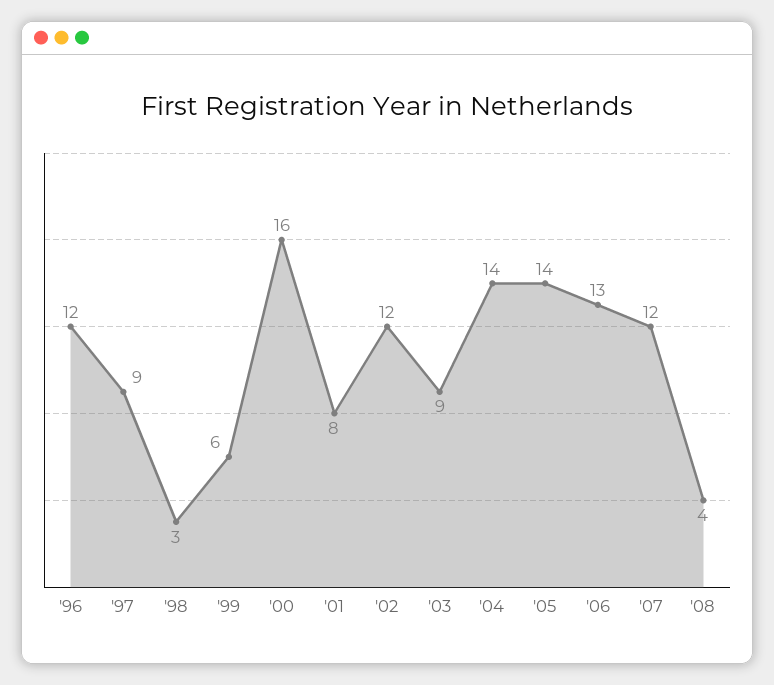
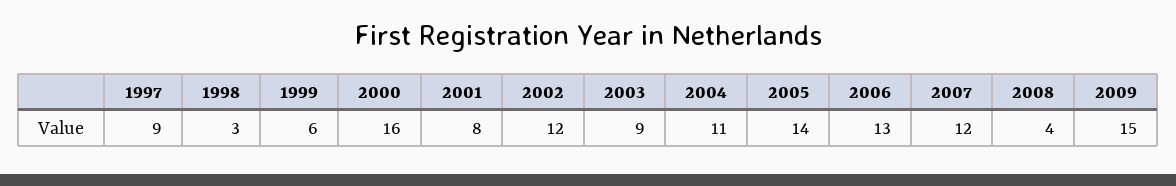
'96: 12 -> none
'04: 14 -> 11
2009: none -> 15

